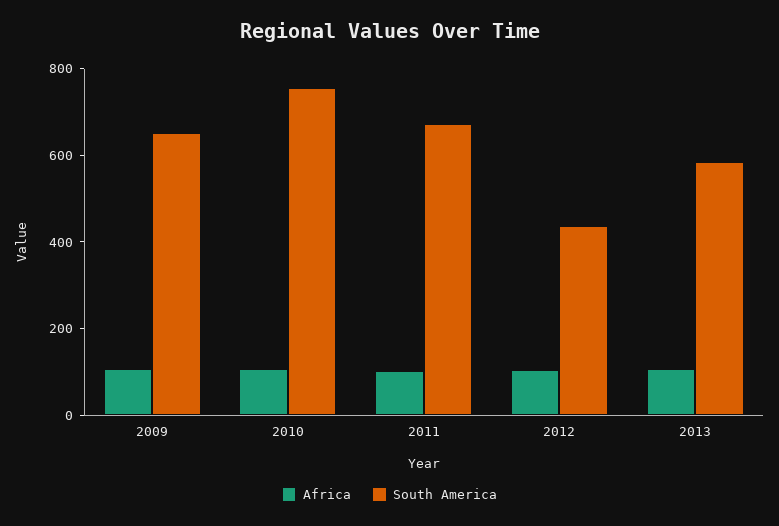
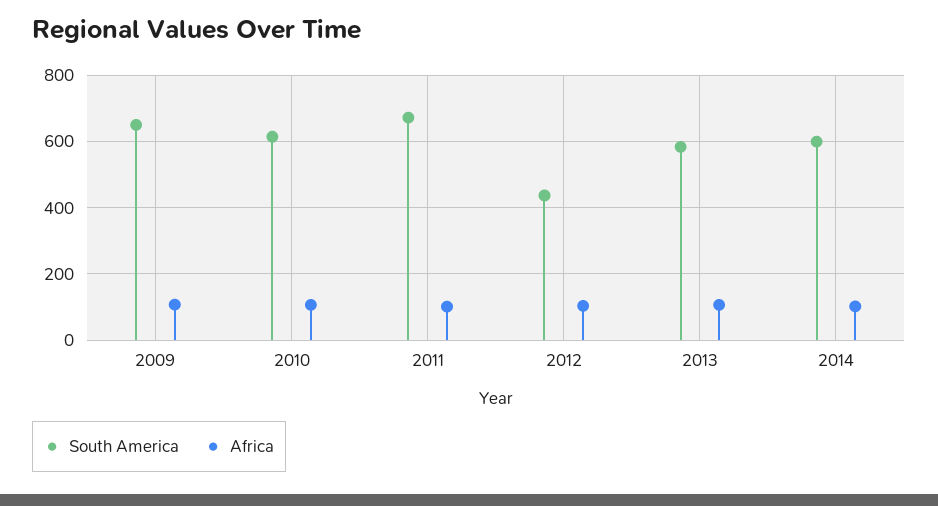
South America, 2010: 750 -> 620
South America, 2014: none -> 600
Africa, 2014: none -> 100

